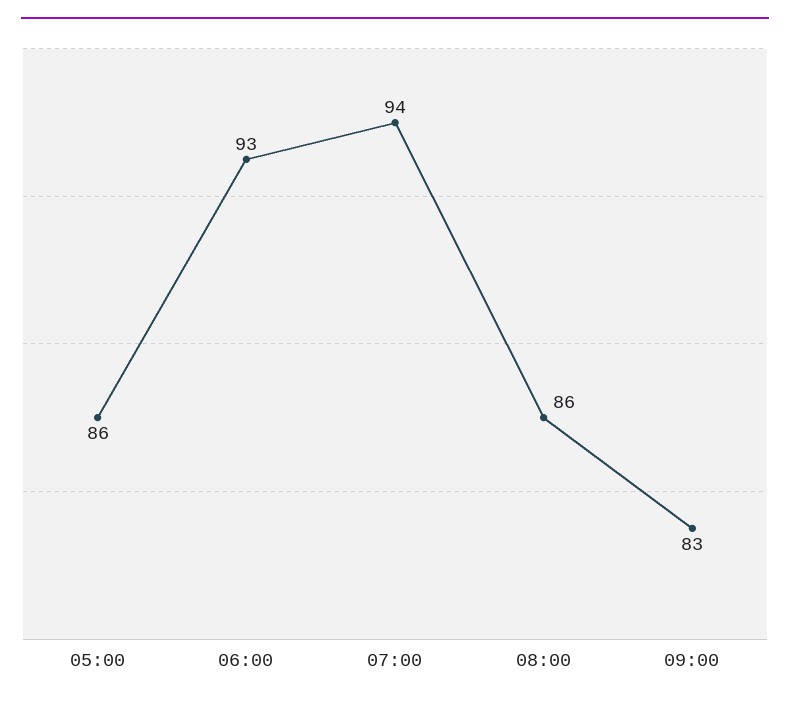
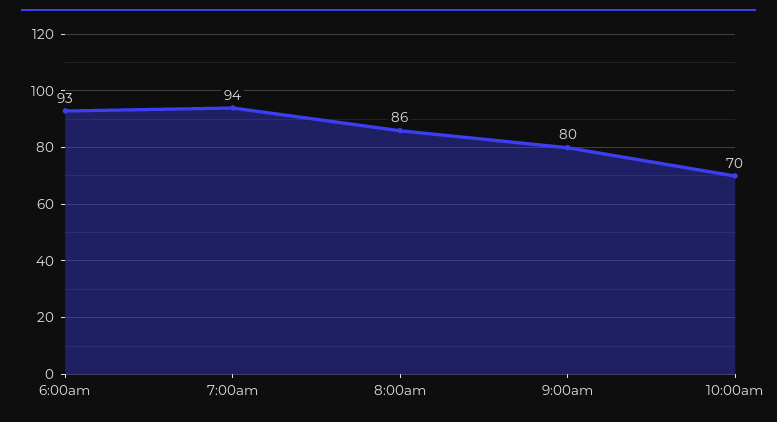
05:00: 86 -> none
09:00: 83 -> 80
10:00am: none -> 70

